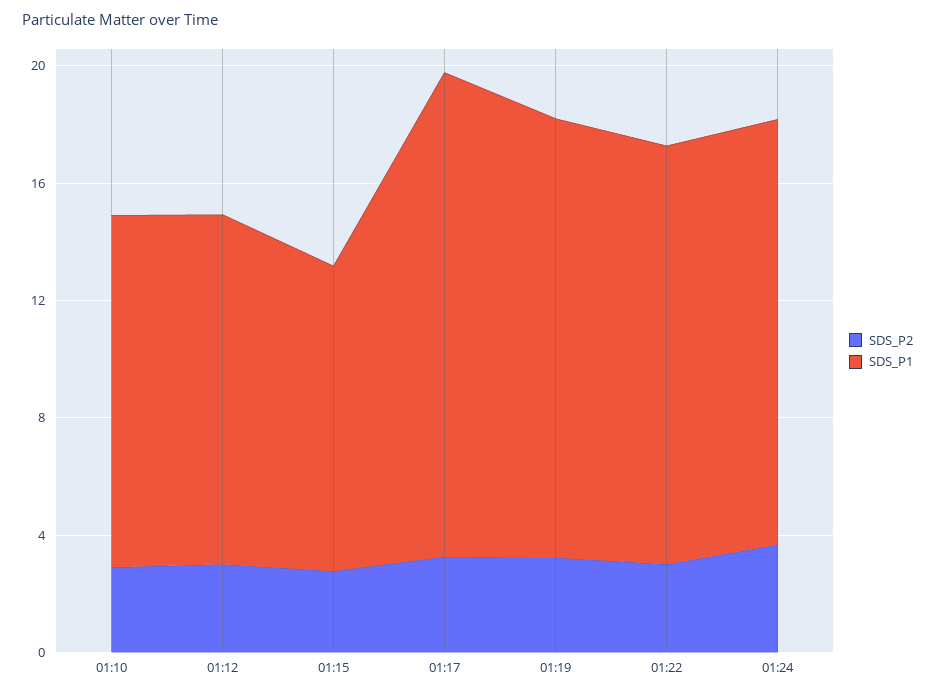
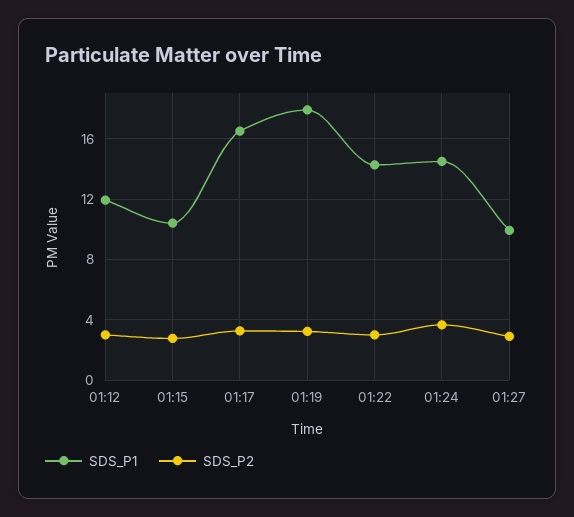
SDS_P2, 01:10: 3 -> none
SDS_P1, 01:10: 12 -> none
SDS_P1, 01:19: 15 -> 18
SDS_P1, 01:27: none -> 10
SDS_P2, 01:27: none -> 3

